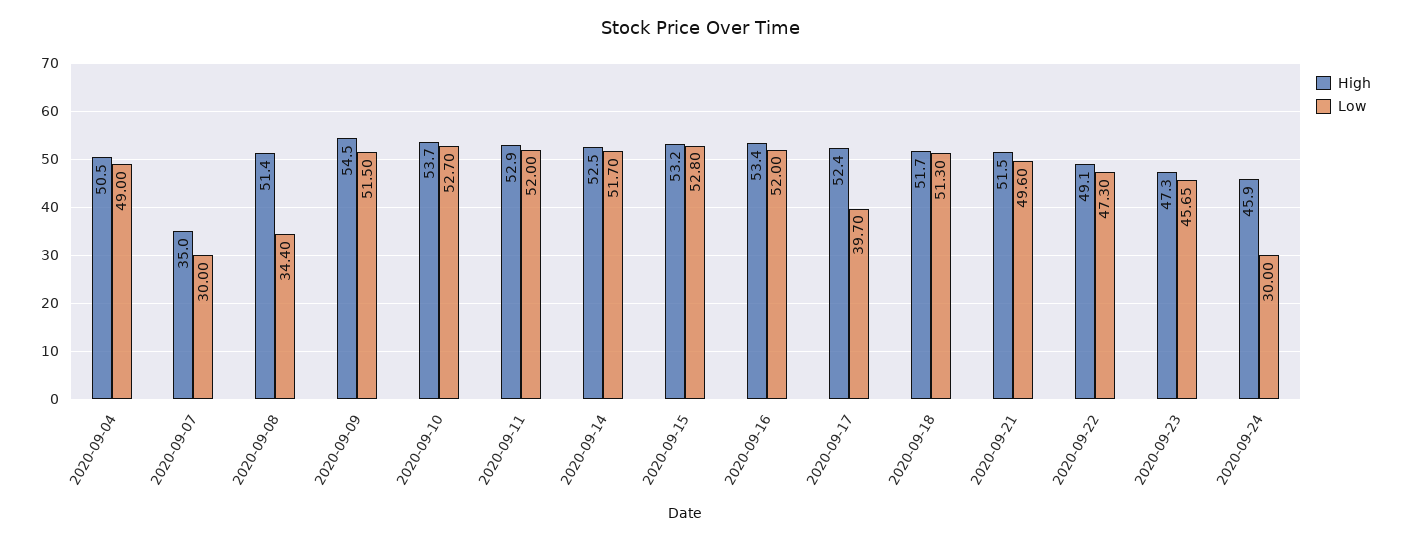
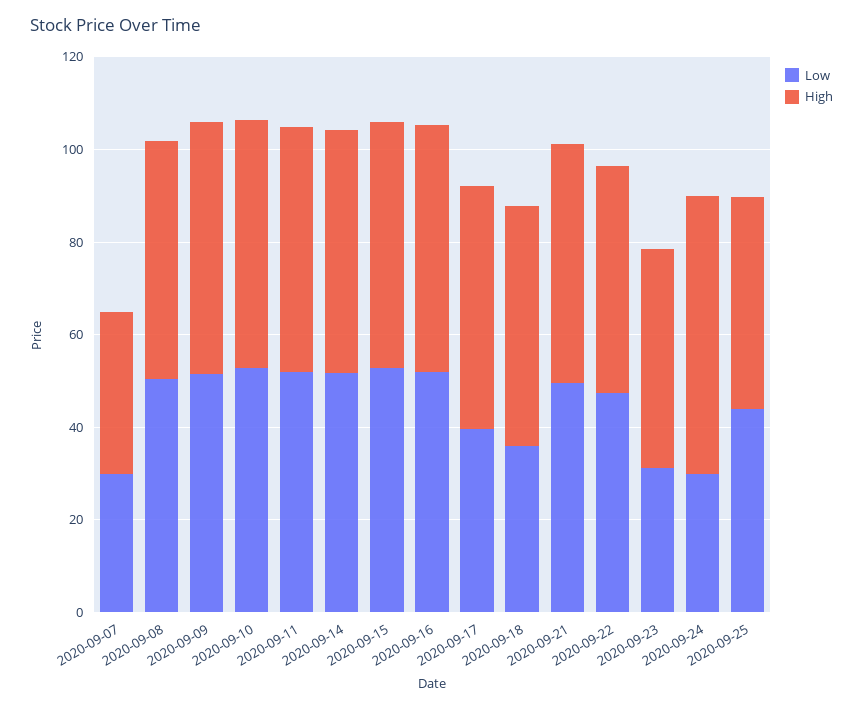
High, 2020-09-04: 50.5 -> none
Low, 2020-09-04: 49 -> none
Low, 2020-09-08: 34.4 -> 50
Low, 2020-09-18: 51.3 -> 35
Low, 2020-09-23: 45.65 -> 30
High, 2020-09-24: 45.9 -> 60
Low, 2020-09-25: none -> 45
High, 2020-09-25: none -> 45

